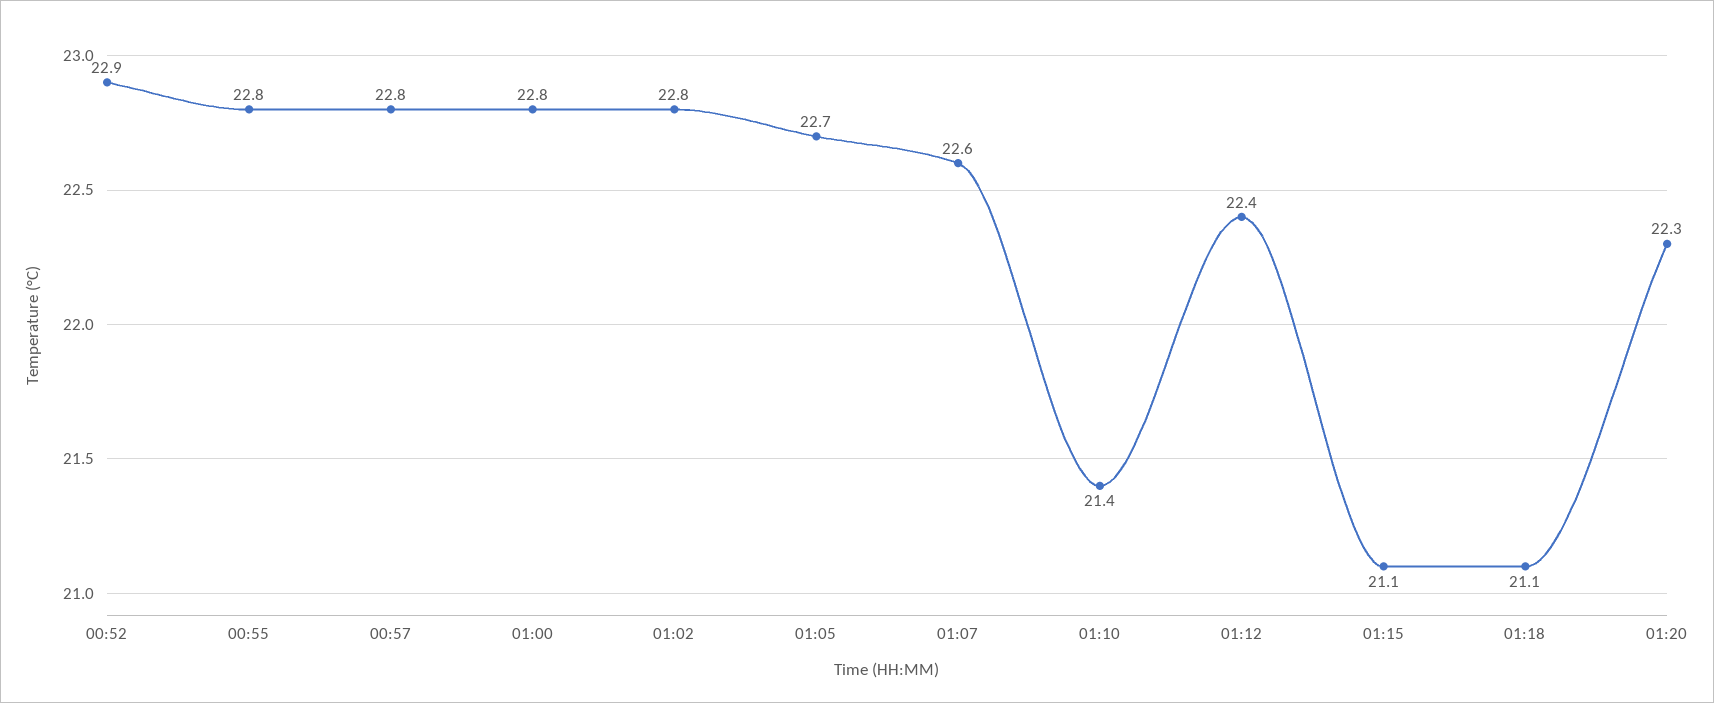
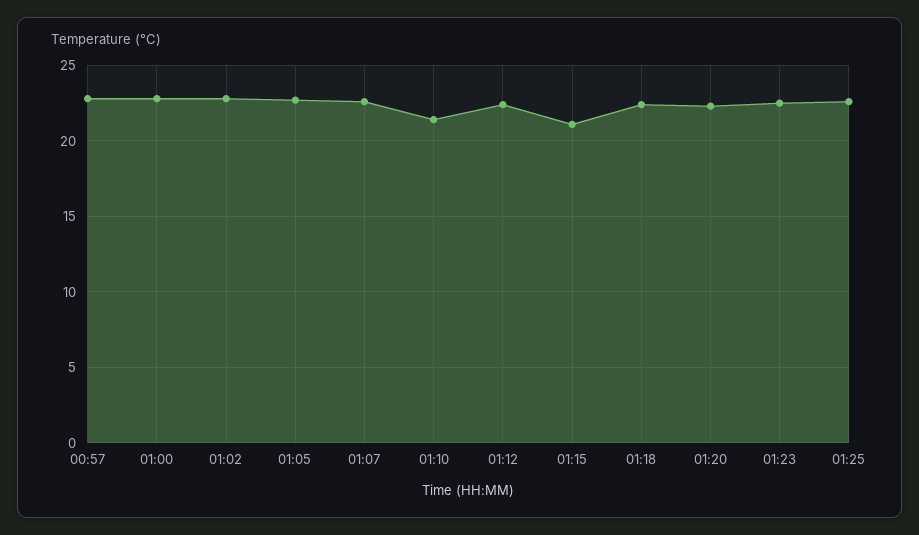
00:52: 22.9 -> none
00:55: 22.8 -> none
01:18: 21.1 -> 22.5
01:23: none -> 22.5
01:25: none -> 22.5

